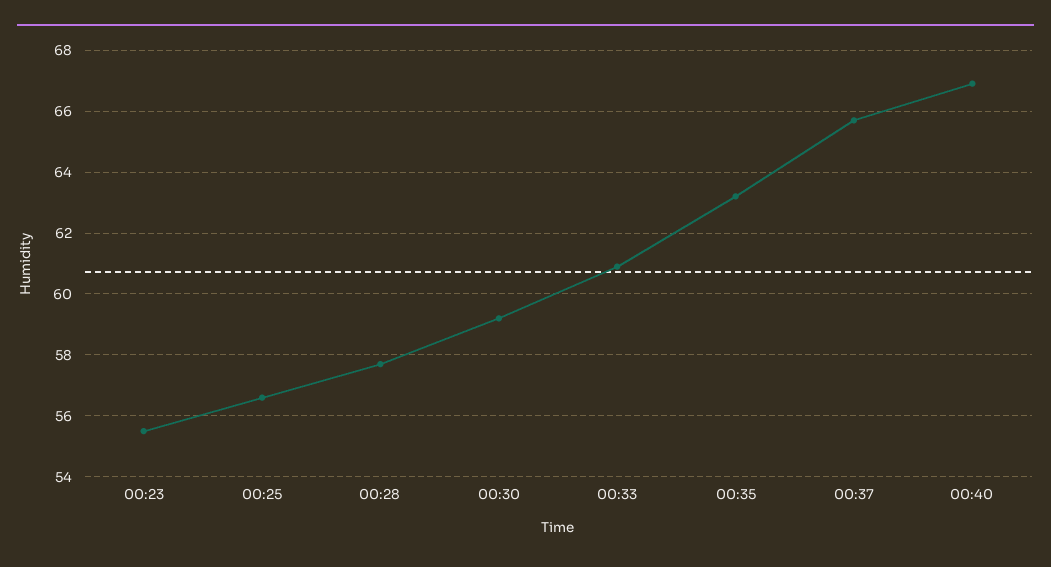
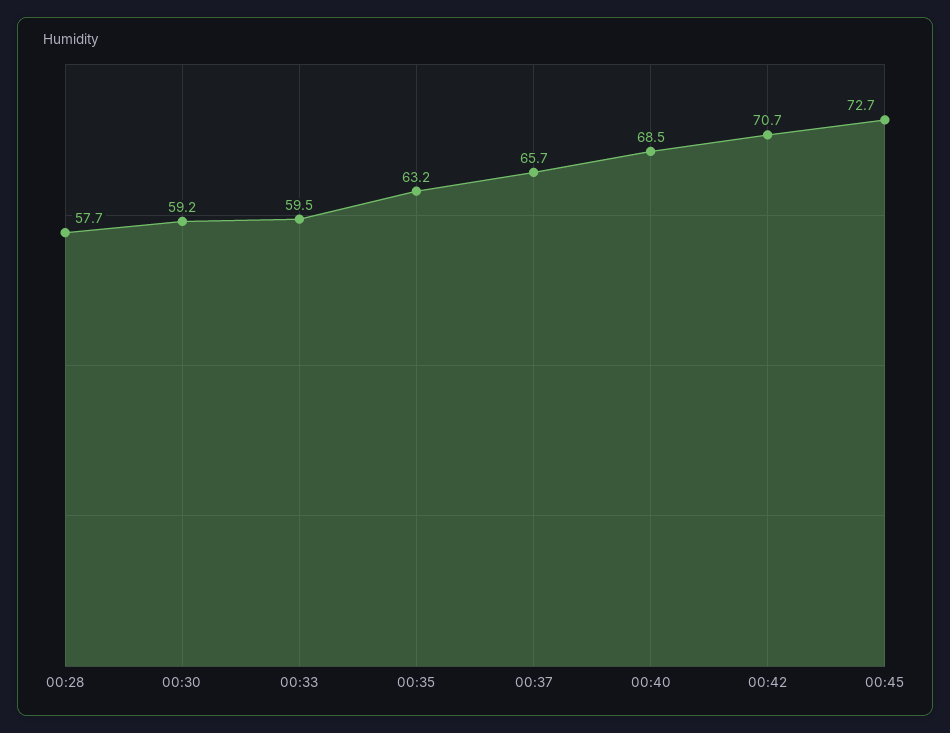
00:23: 55.5 -> none
00:25: 56.5 -> none
00:33: 61 -> 59.5
00:40: 67 -> 68.5
00:42: none -> 70.7
00:45: none -> 72.7

